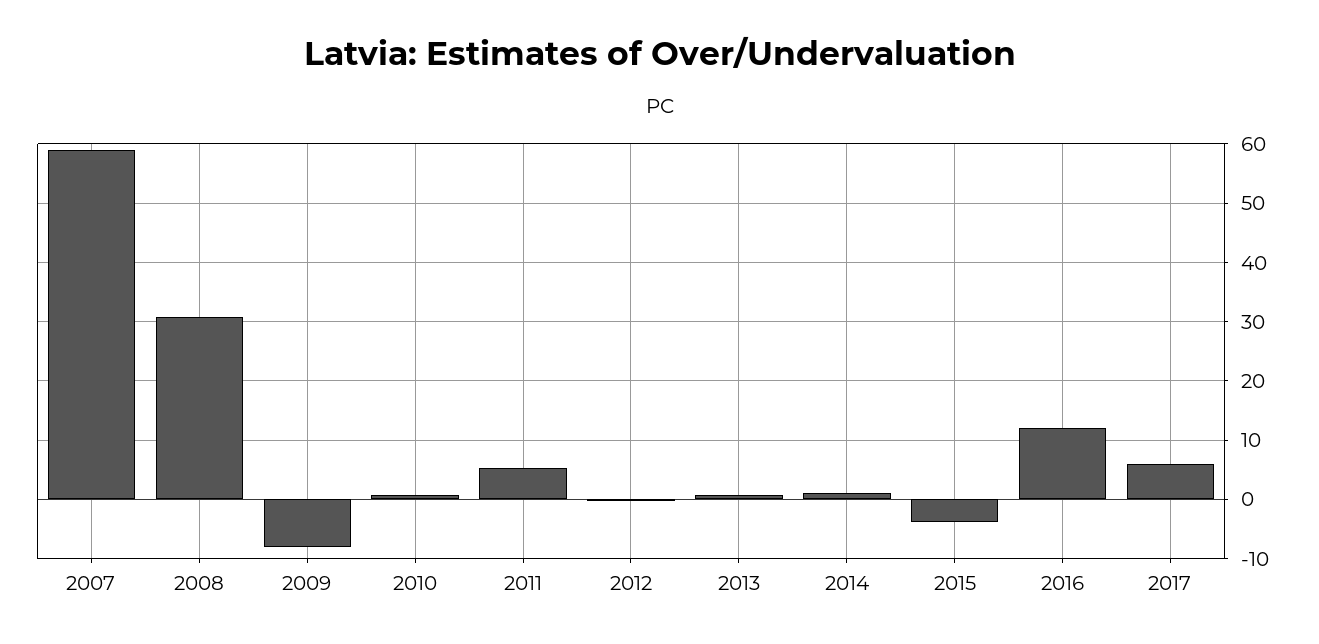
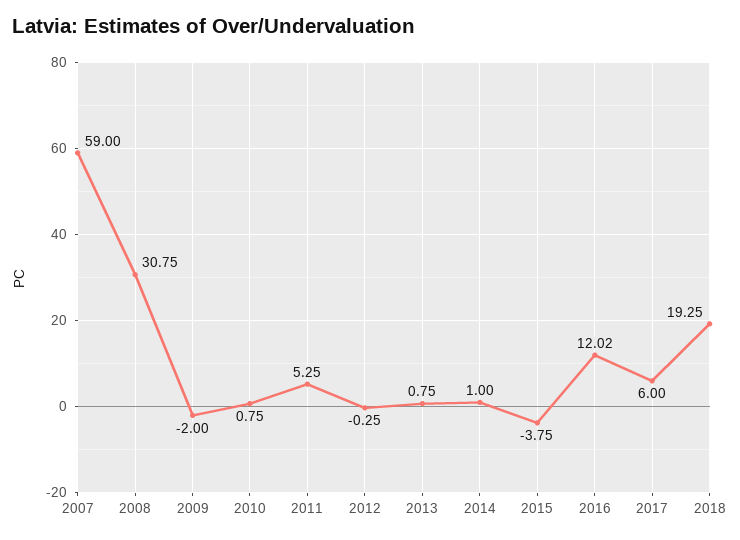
2009: -8 -> -2
2018: none -> 19.25

